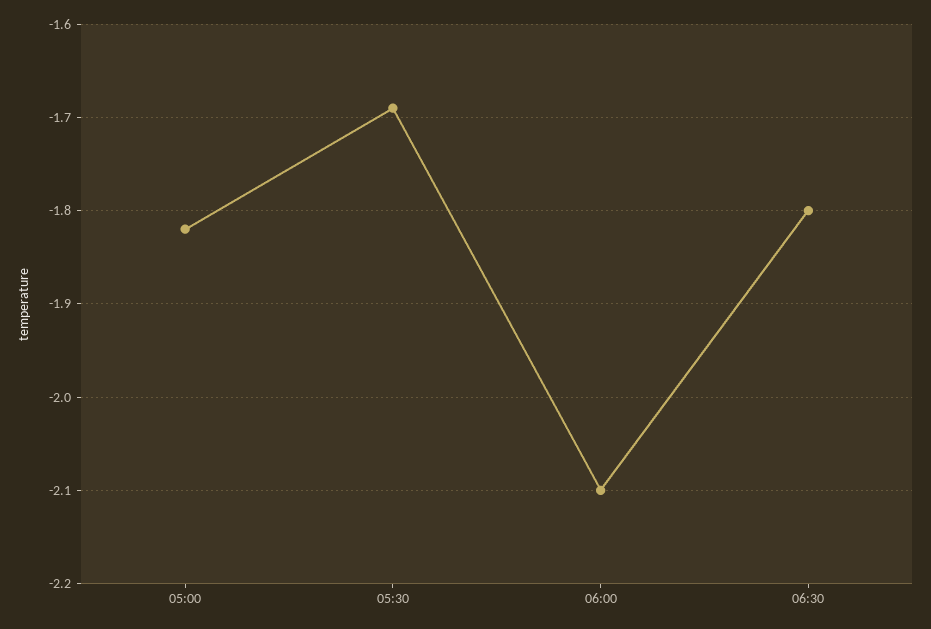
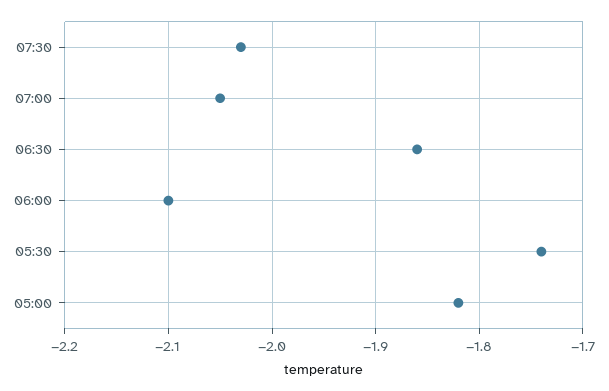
05:30: -1.69 -> -1.74
06:30: -1.8 -> -1.86
07:30: none -> -2.03
07:00: none -> -2.05

